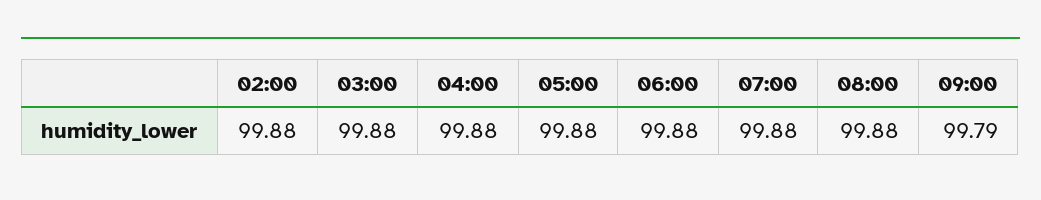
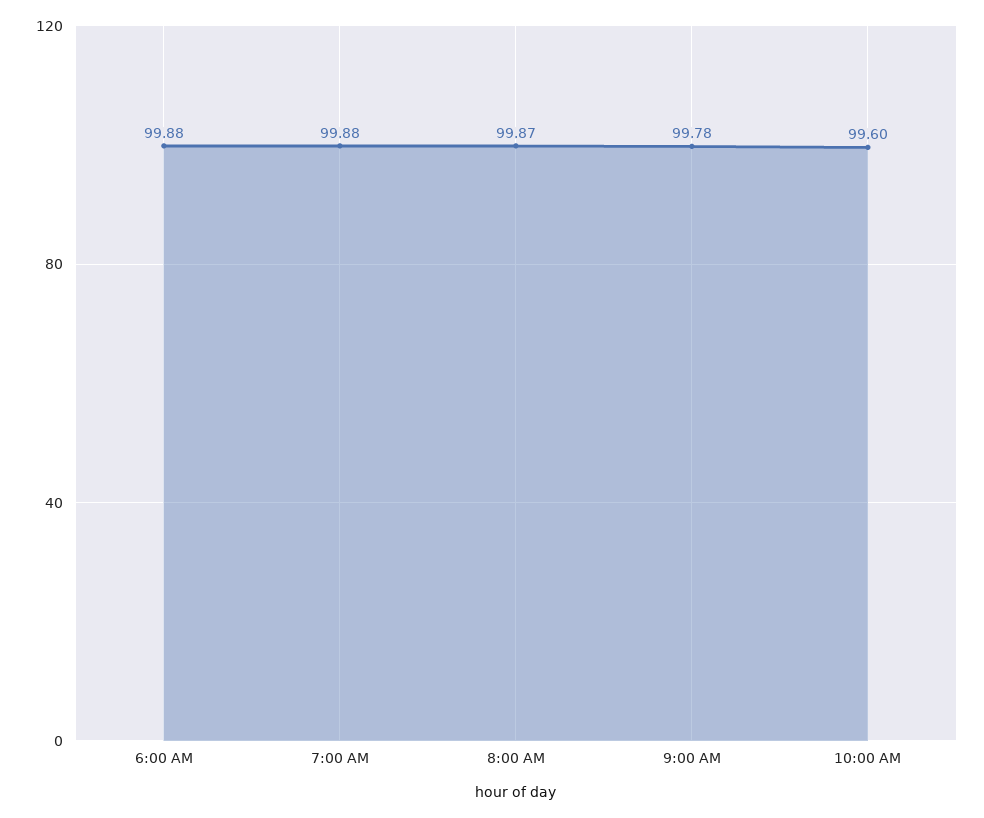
02:00: 99.88 -> none
03:00: 99.88 -> none
04:00: 99.88 -> none
05:00: 99.88 -> none
08:00: 99.88 -> 99.87
09:00: 99.79 -> 99.78
10:00 AM: none -> 99.6

